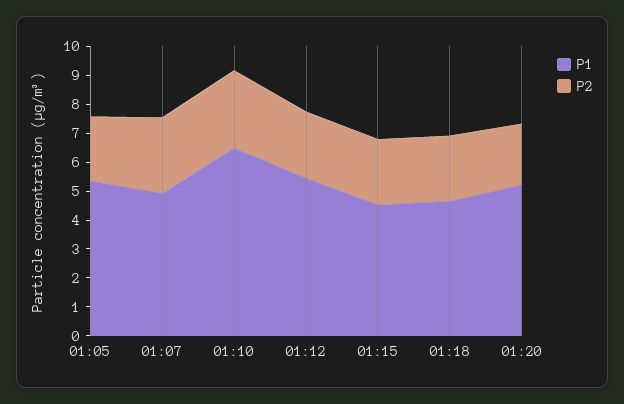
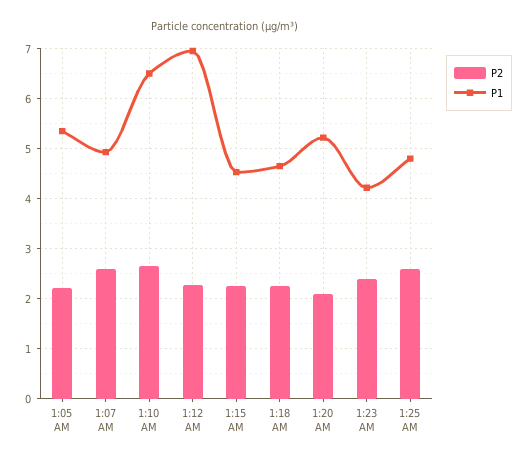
P1, 01:12: 5.5 -> 7
P2, 1:23 AM: none -> 2.4
P1, 1:23 AM: none -> 4.2
P2, 1:25 AM: none -> 2.6
P1, 1:25 AM: none -> 4.8

